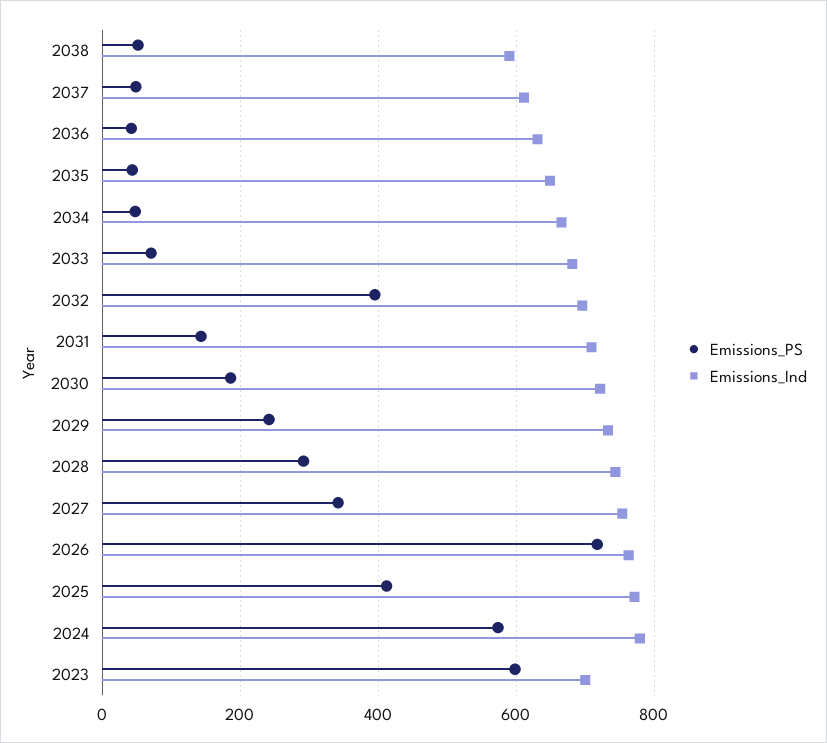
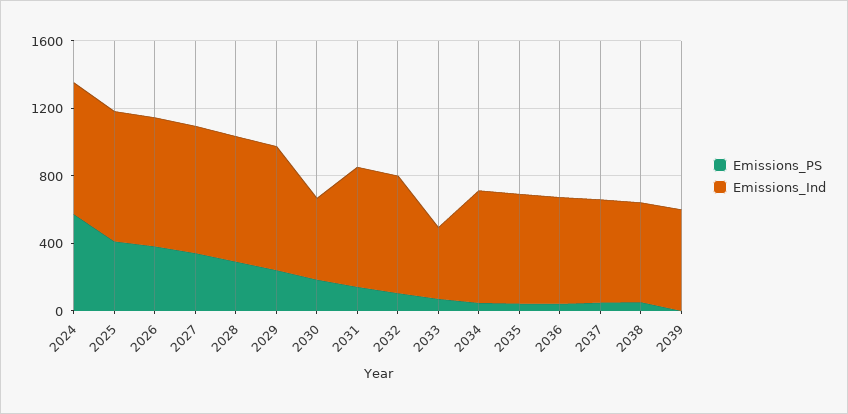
Emissions_Ind, 2033: 680 -> 400
Emissions_PS, 2032: 400 -> 100
Emissions_Ind, 2030: 720 -> 500
Emissions_PS, 2026: 720 -> 400
Emissions_PS, 2023: 600 -> none
Emissions_Ind, 2023: 700 -> none
Emissions_PS, 2039: none -> 0
Emissions_Ind, 2039: none -> 600

